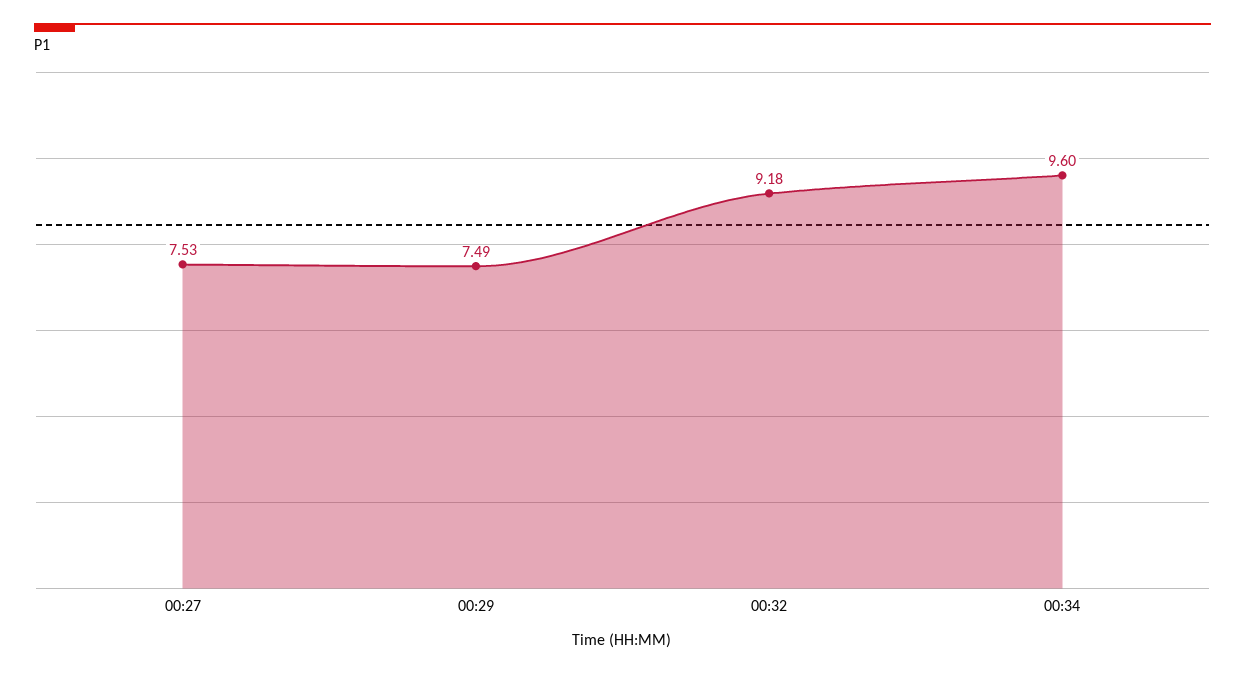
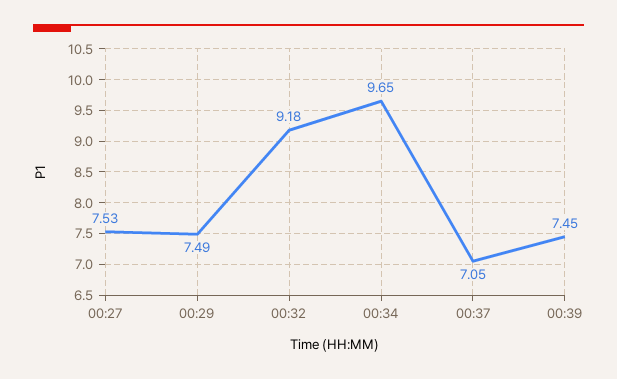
00:34: 9.6 -> 9.65
00:37: none -> 7.05
00:39: none -> 7.45

